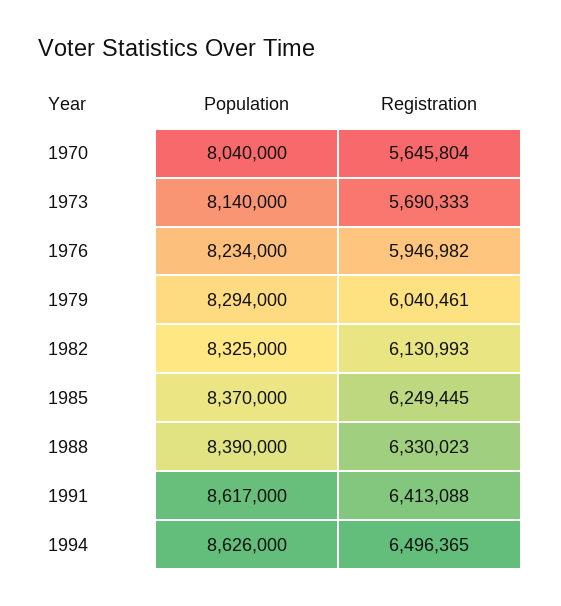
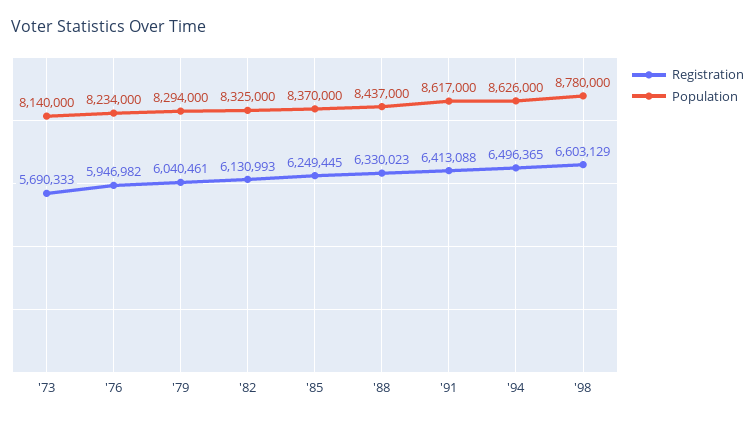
Population, 1970: 8040000 -> none
Registration, 1970: 5645804 -> none
Population, 1988: 8390000 -> 8437000
Registration, '98: none -> 6603129
Population, '98: none -> 8780000

